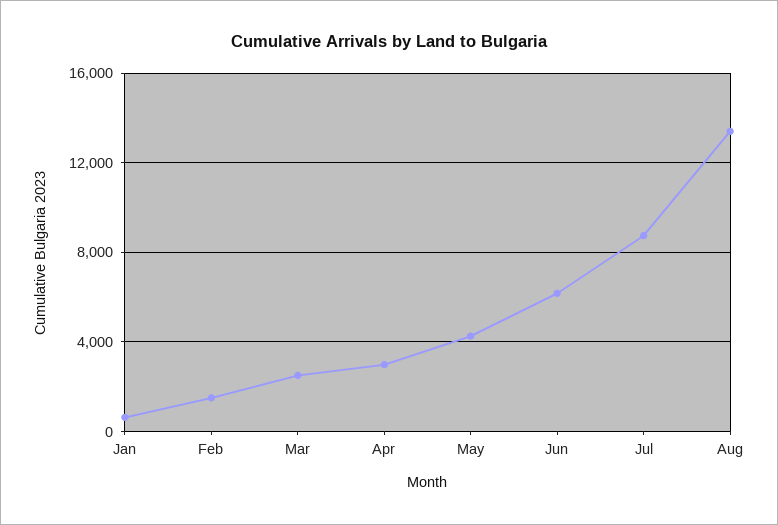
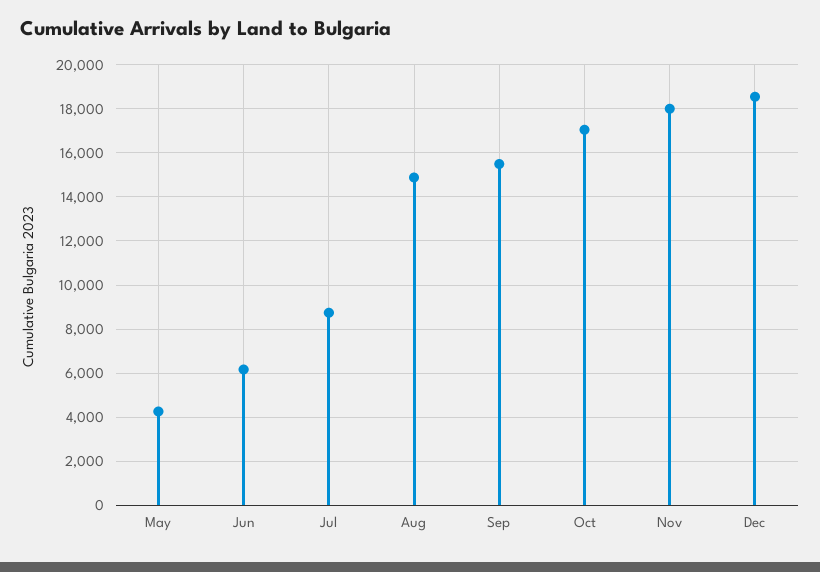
Jan: 500 -> none
Feb: 1500 -> none
Mar: 2500 -> none
Apr: 3000 -> none
Aug: 13500 -> 15000
Sep: none -> 15500
Oct: none -> 17000
Nov: none -> 18000
Dec: none -> 18500

